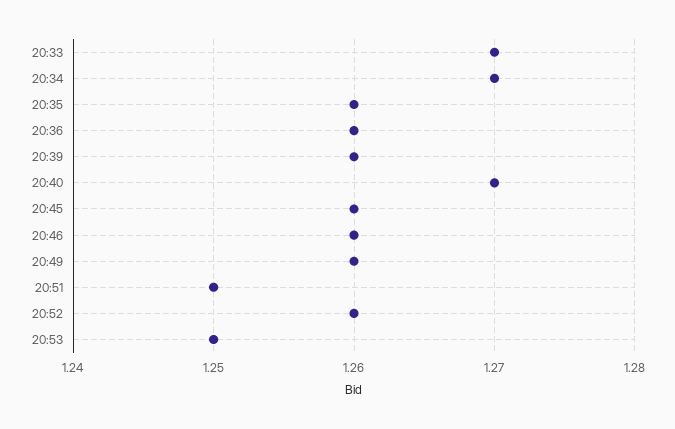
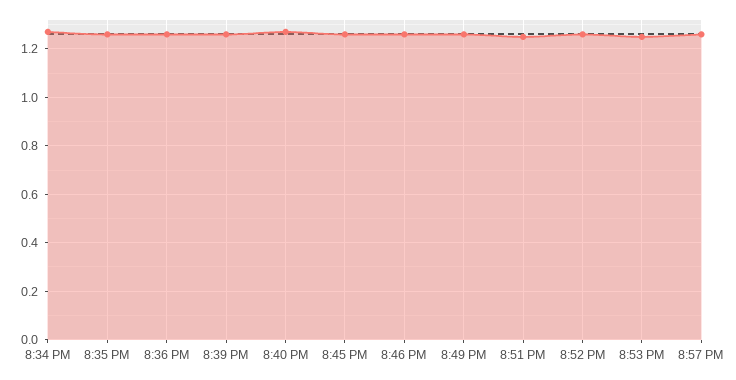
20:33: 1.27 -> none
8:57 PM: none -> 1.25

